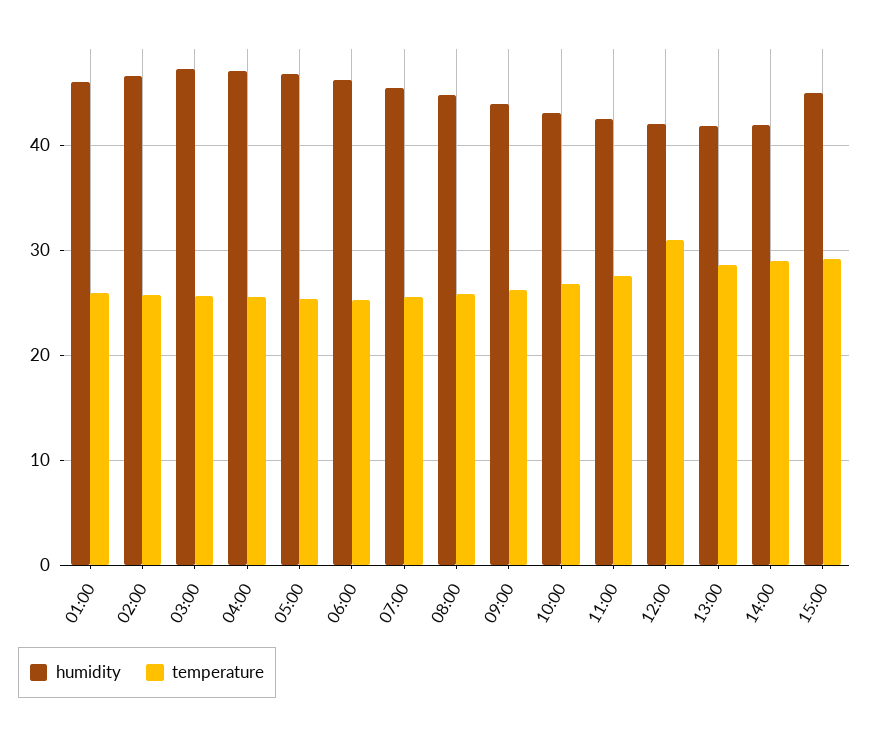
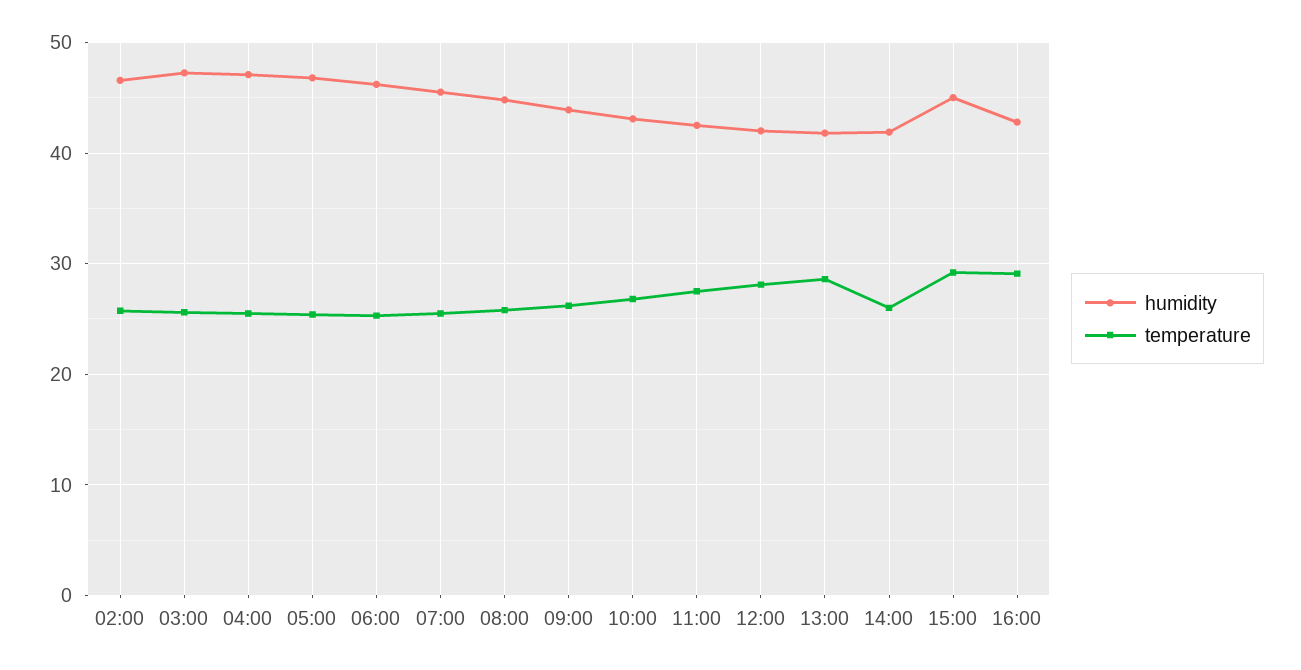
humidity, 01:00: 46 -> none
temperature, 01:00: 26 -> none
temperature, 12:00: 31 -> 28
temperature, 14:00: 29 -> 26
humidity, 16:00: none -> 43
temperature, 16:00: none -> 29

